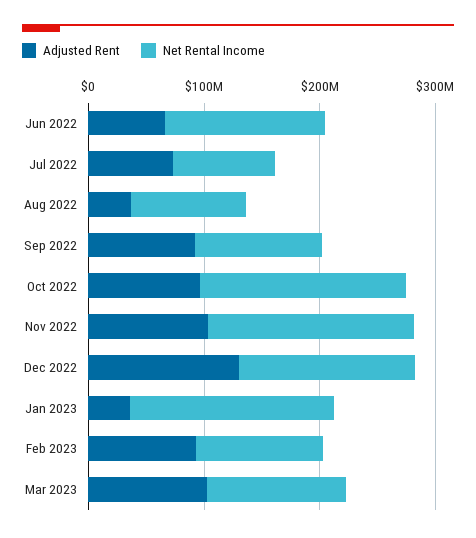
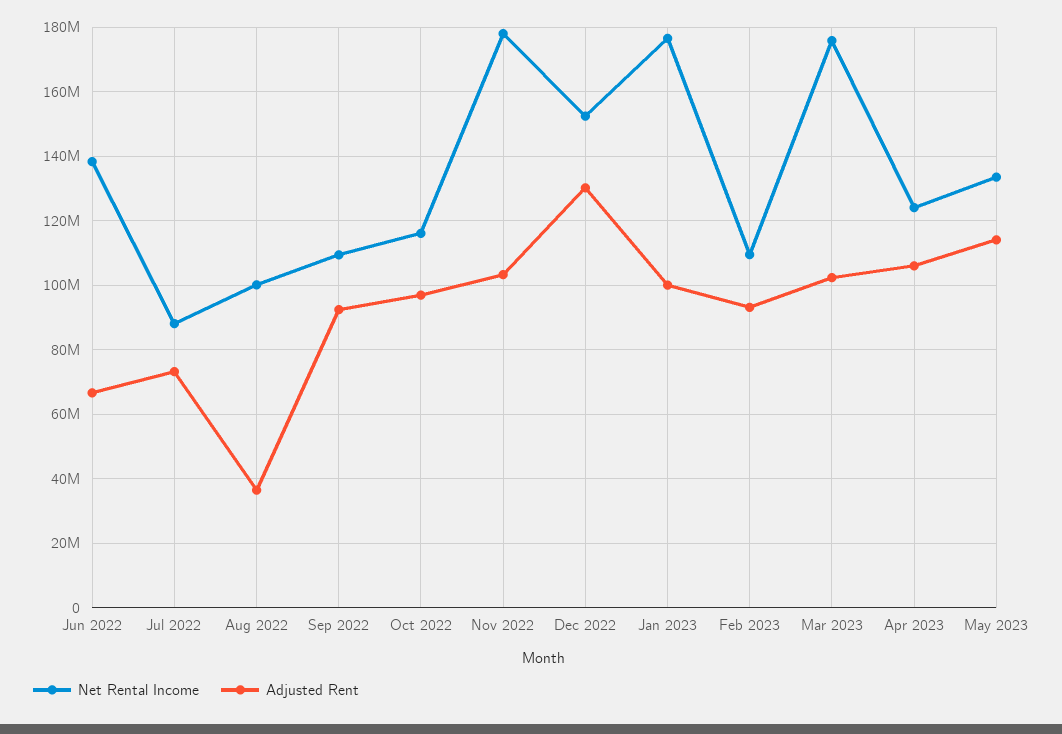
Net Rental Income, Oct 2022: 180000000 -> 116000000
Adjusted Rent, Jan 2023: 40000000 -> 100000000
Net Rental Income, Mar 2023: 120000000 -> 176000000
Net Rental Income, Apr 2023: none -> 124000000
Adjusted Rent, Apr 2023: none -> 106000000
Net Rental Income, May 2023: none -> 134000000
Adjusted Rent, May 2023: none -> 114000000

